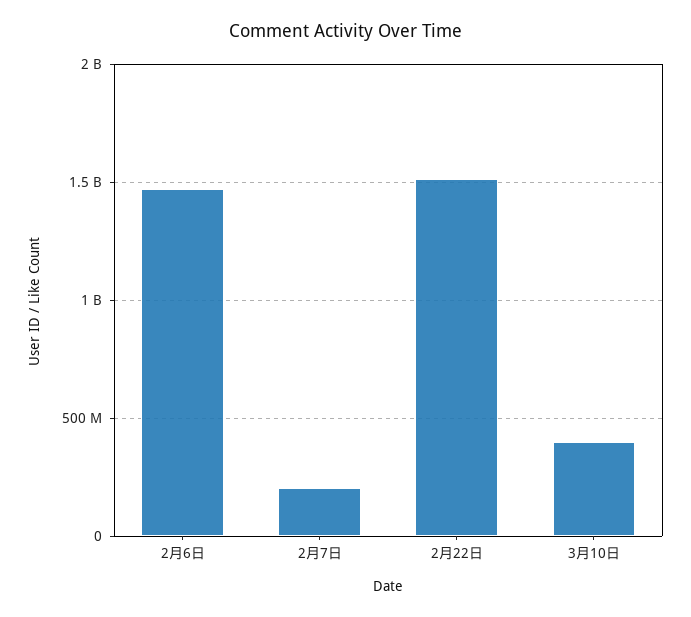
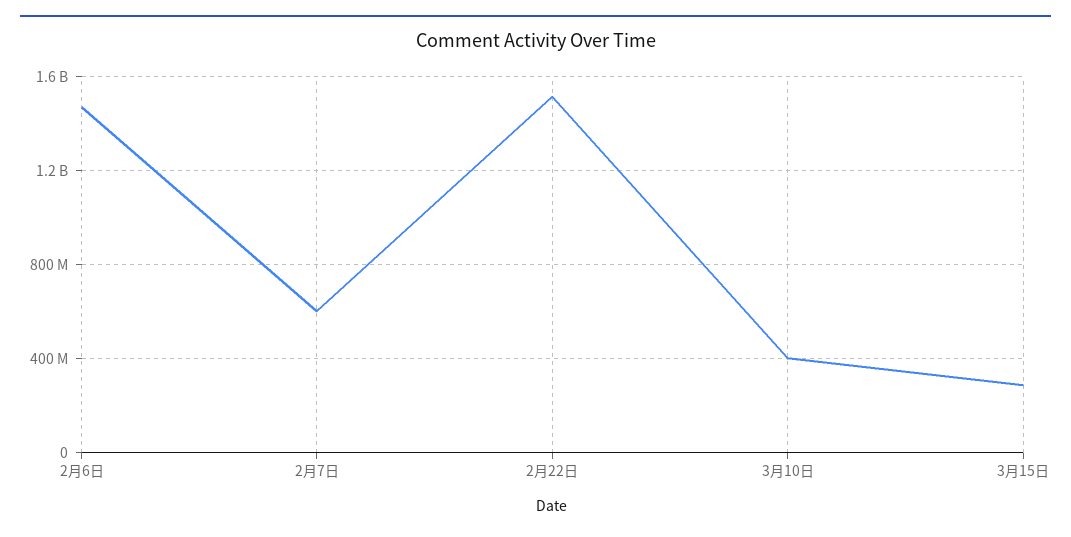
2月7日: 200000000 -> 600000000
3月15日: none -> 300000000

